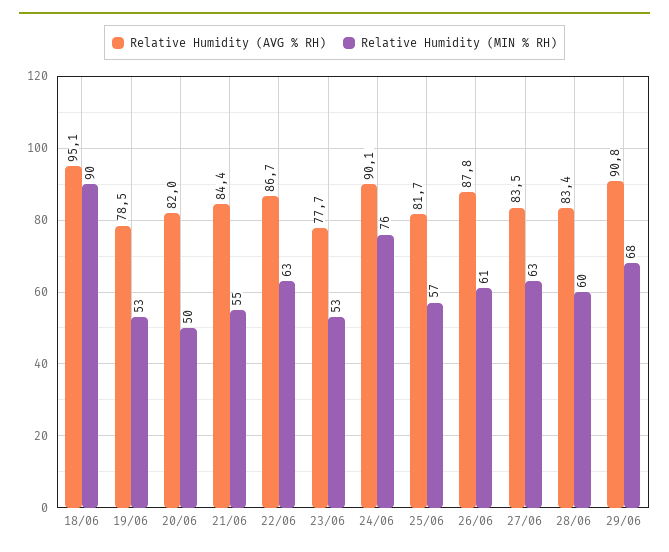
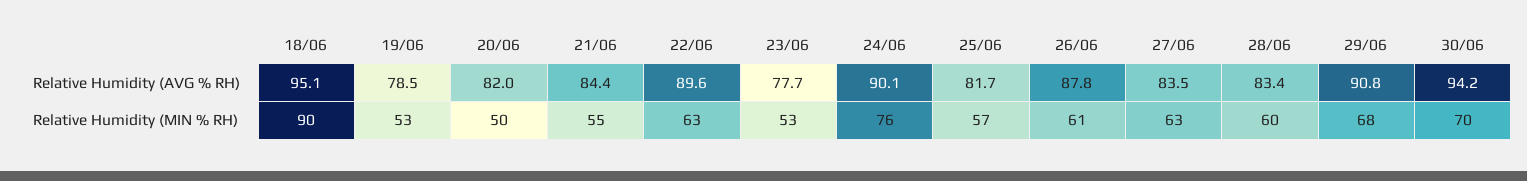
Relative Humidity (AVG % RH), 22/06: 86.7 -> 89.6
Relative Humidity (AVG % RH), 30/06: none -> 94.2
Relative Humidity (MIN % RH), 30/06: none -> 70

